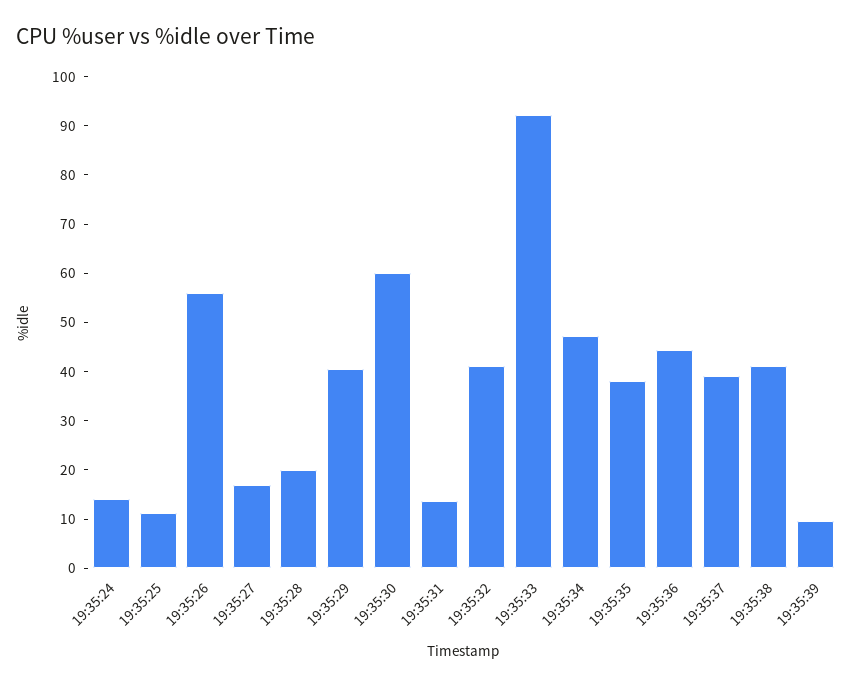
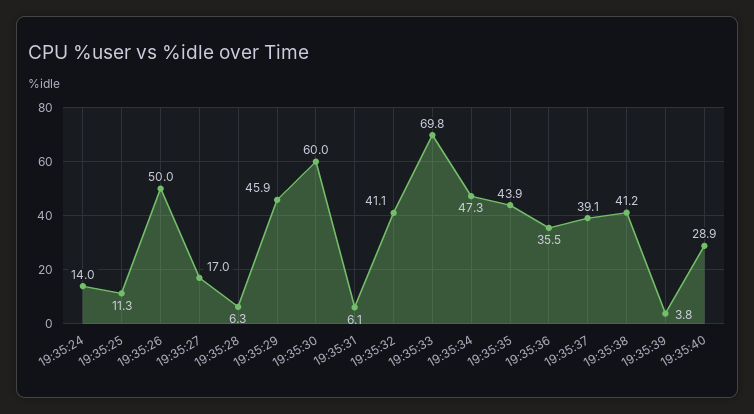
19:35:26: 56 -> 50
19:35:28: 20 -> 6.3
19:35:29: 40 -> 45.9
19:35:31: 14 -> 6.1
19:35:33: 92 -> 69.8
19:35:35: 38 -> 43.9
19:35:36: 44 -> 35.5
19:35:39: 10 -> 3.8
19:35:40: none -> 28.9

